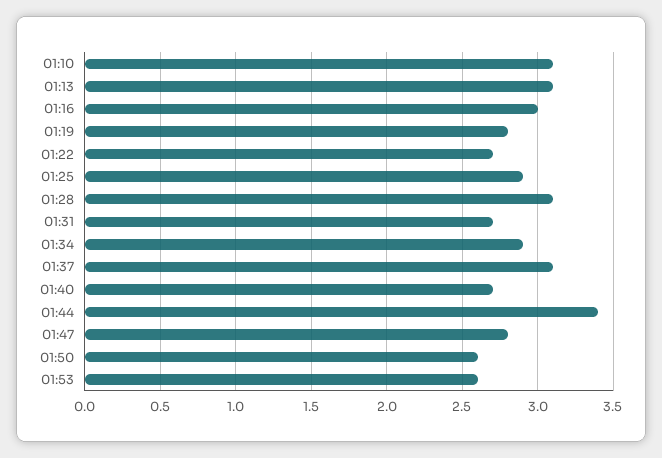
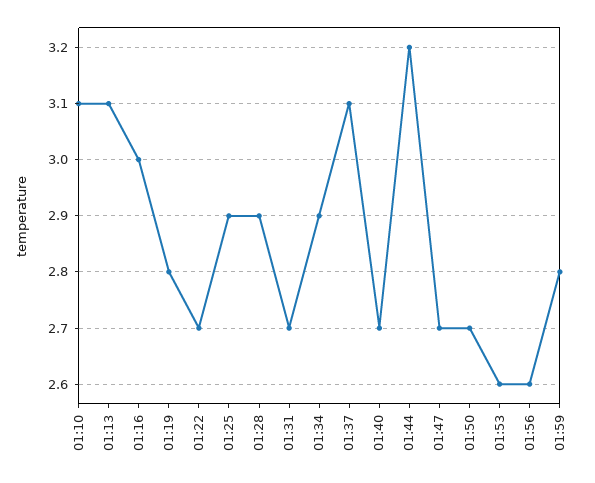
01:28: 3.1 -> 2.9
01:44: 3.4 -> 3.2
01:47: 2.8 -> 2.7
01:50: 2.6 -> 2.7
01:56: none -> 2.6
01:59: none -> 2.8

